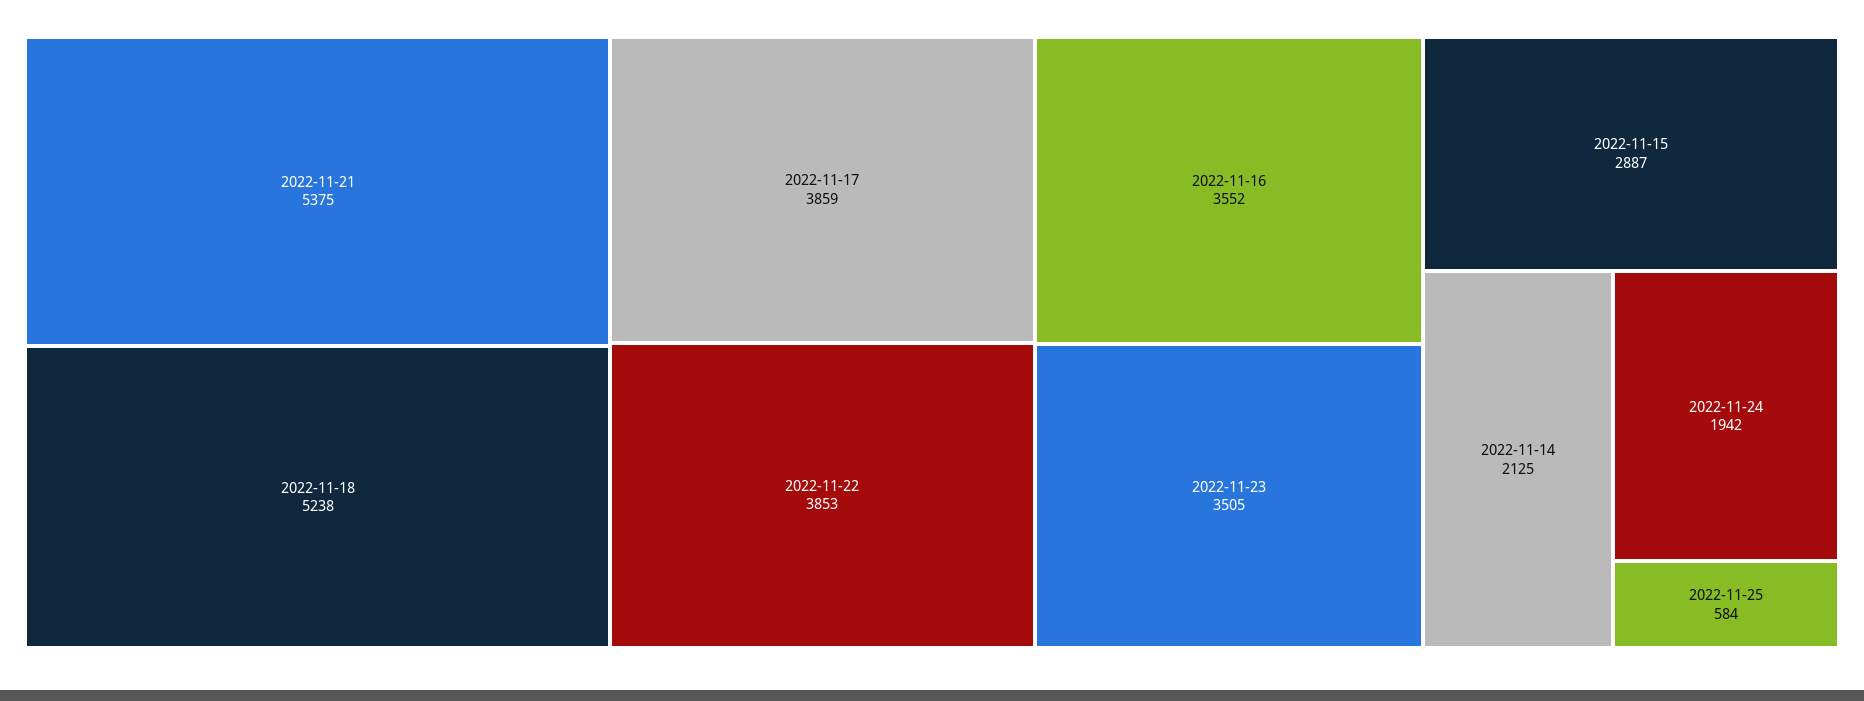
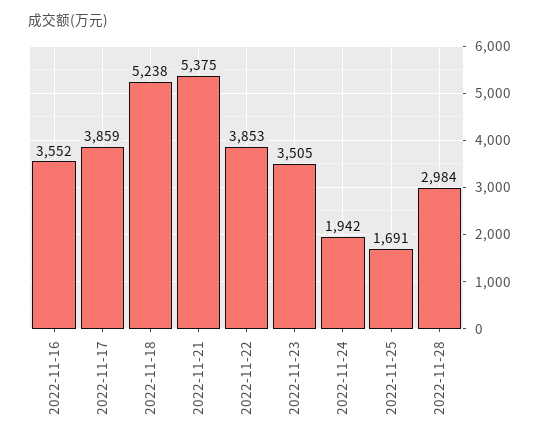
2022-11-15: 2887 -> none
2022-11-14: 2125 -> none
2022-11-25: 584 -> 1691
2022-11-28: none -> 2984

